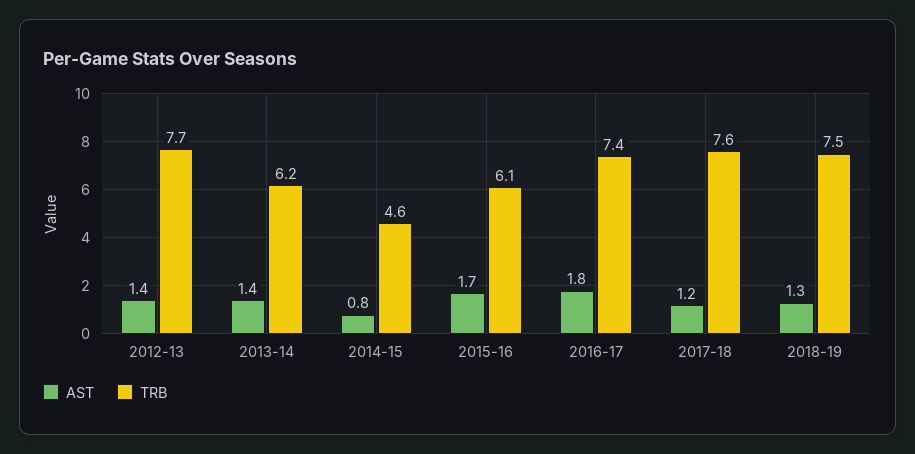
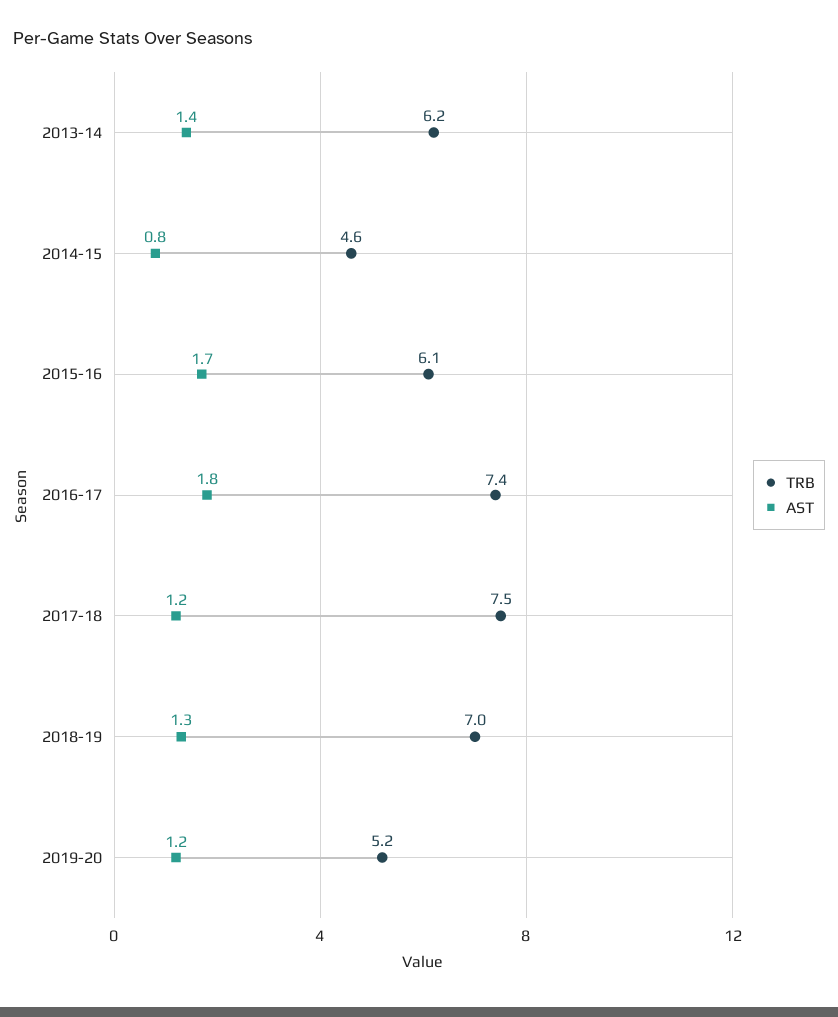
AST, 2012-13: 1.4 -> none
TRB, 2012-13: 7.7 -> none
TRB, 2017-18: 7.6 -> 7.5
TRB, 2018-19: 7.5 -> 7
TRB, 2019-20: none -> 5.2
AST, 2019-20: none -> 1.2

